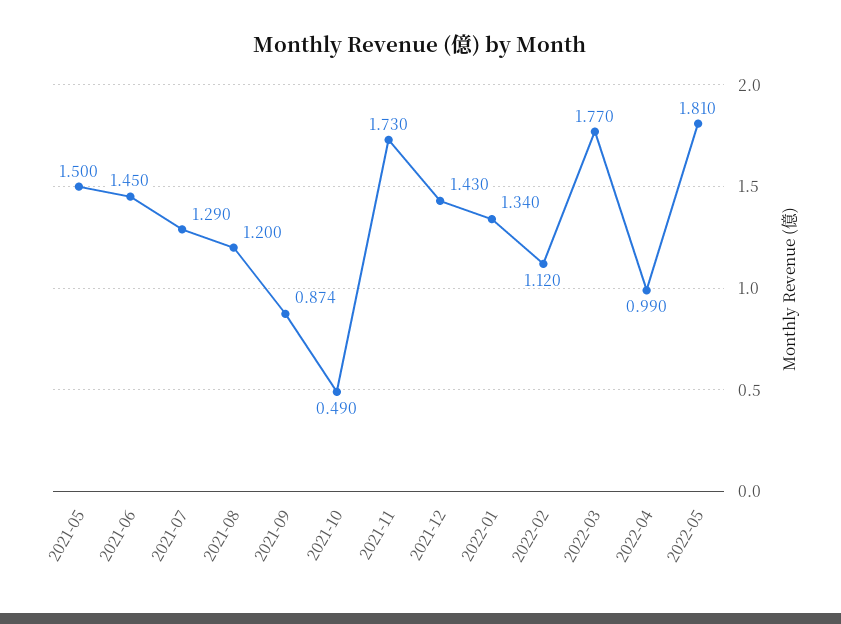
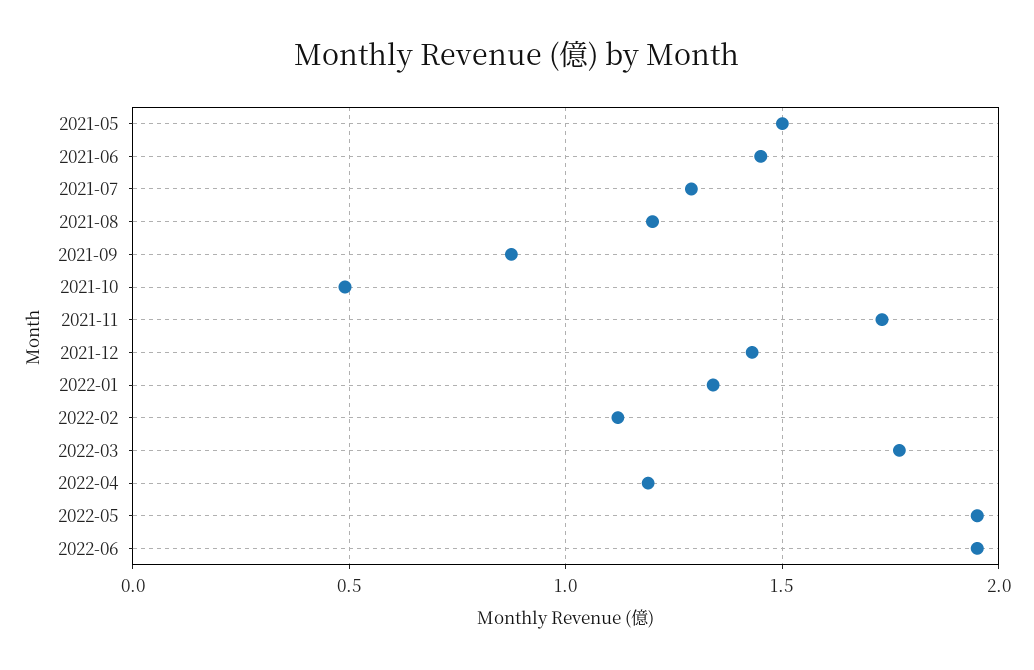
2022-04: 0.99 -> 1.2
2022-05: 1.81 -> 1.95
2022-06: none -> 1.95

